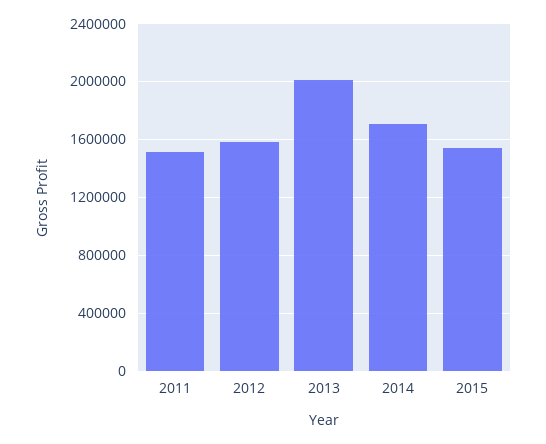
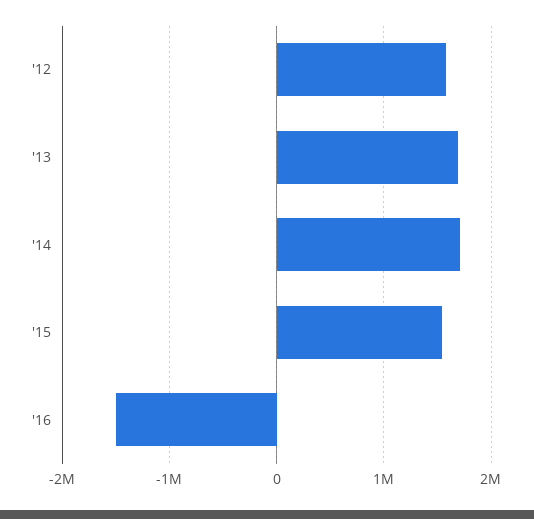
2011: 1500000 -> none
2013: 2000000 -> 1700000
'16: none -> -1500000

